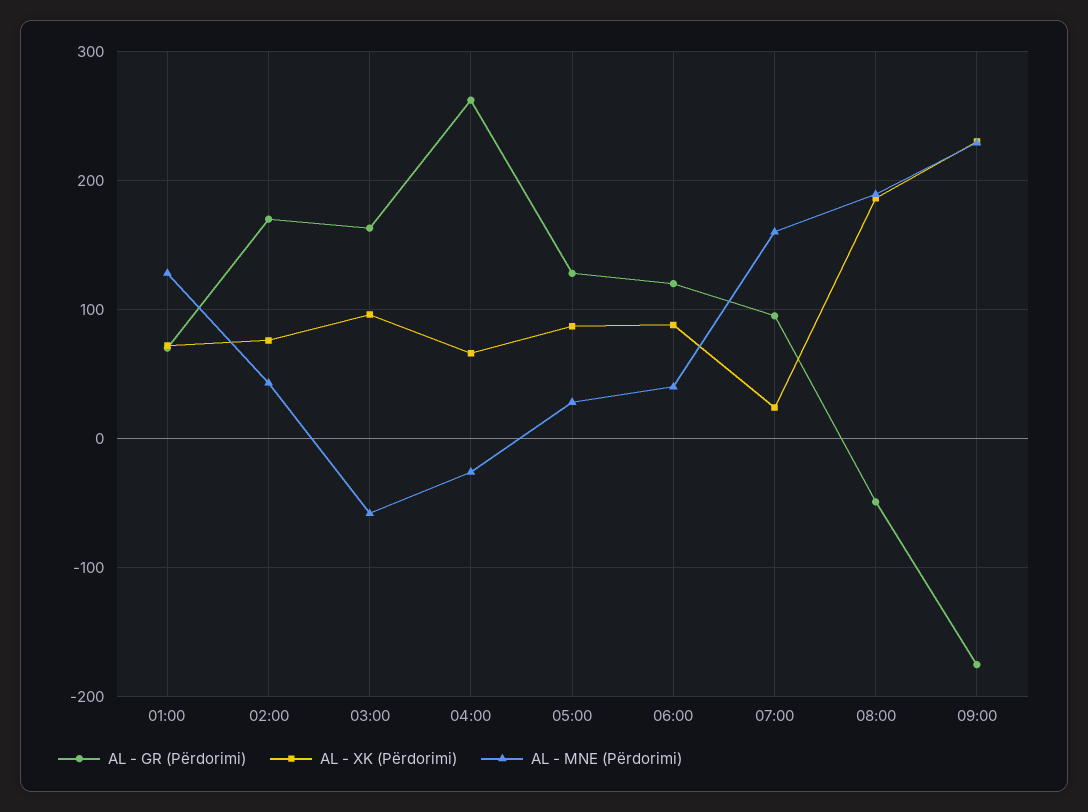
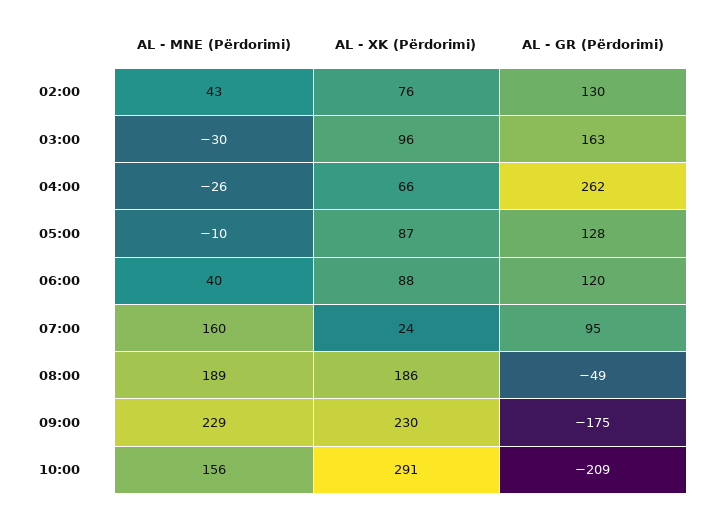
AL - GR (Përdorimi), 01:00: 70 -> none
AL - XK (Përdorimi), 01:00: 70 -> none
AL - MNE (Përdorimi), 01:00: 130 -> none
AL - GR (Përdorimi), 02:00: 170 -> 130
AL - MNE (Përdorimi), 03:00: -60 -> -30
AL - MNE (Përdorimi), 05:00: 30 -> -10
AL - MNE (Përdorimi), 10:00: none -> 156
AL - XK (Përdorimi), 10:00: none -> 291
AL - GR (Përdorimi), 10:00: none -> -209

